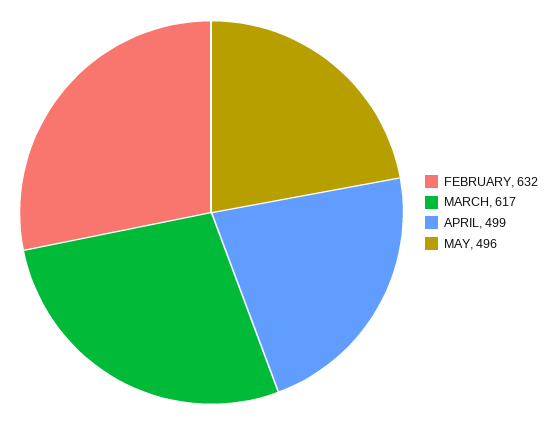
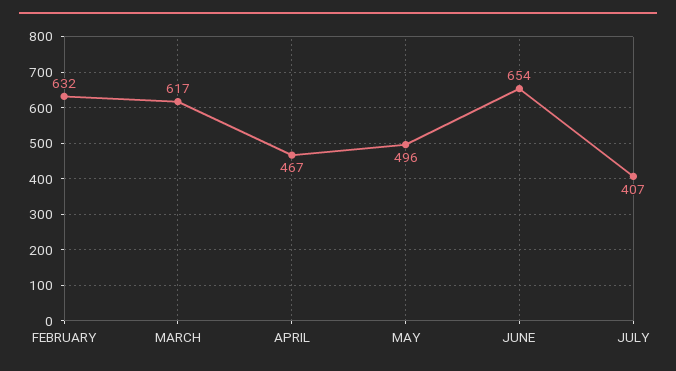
APRIL: 499 -> 467
JUNE: none -> 654
JULY: none -> 407

